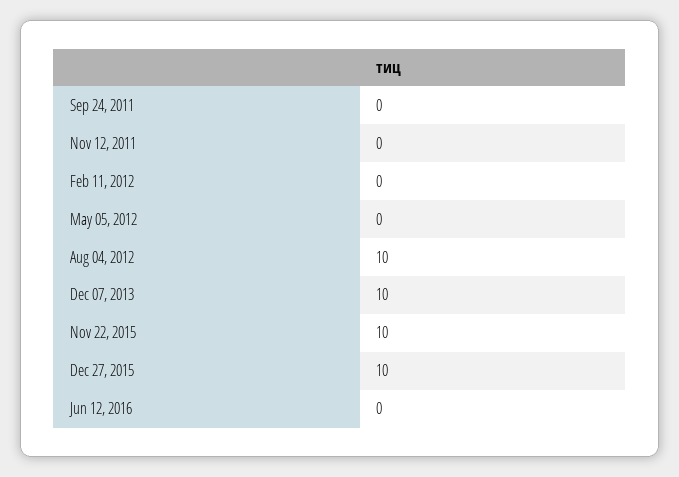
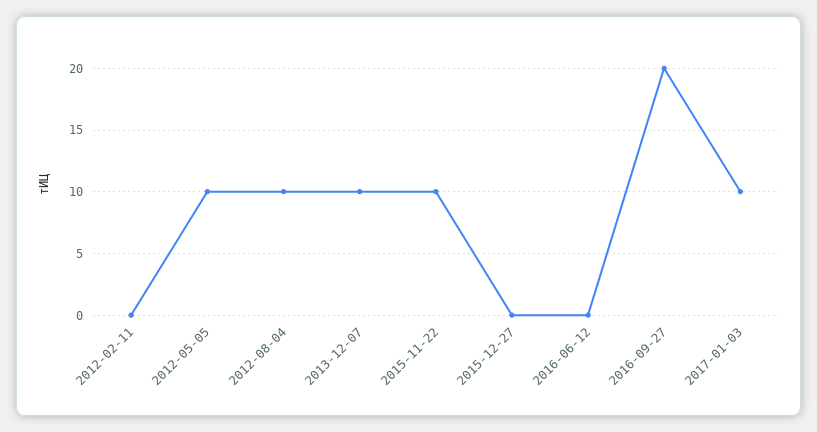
Sep 24, 2011: 0 -> none
Nov 12, 2011: 0 -> none
May 05, 2012: 0 -> 10
Dec 27, 2015: 10 -> 0
2016-09-27: none -> 20
2017-01-03: none -> 10

